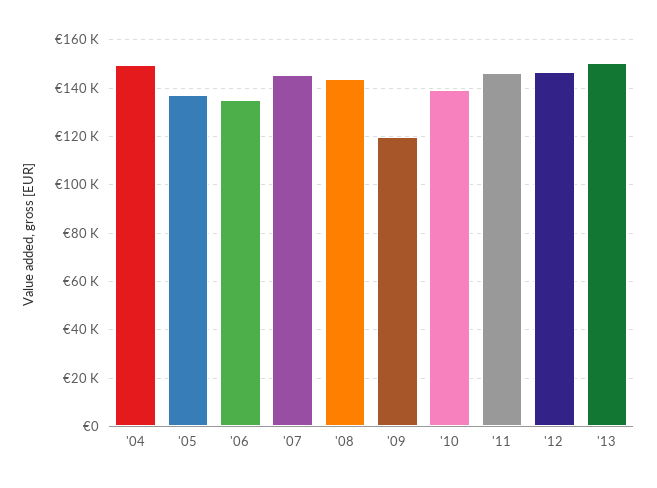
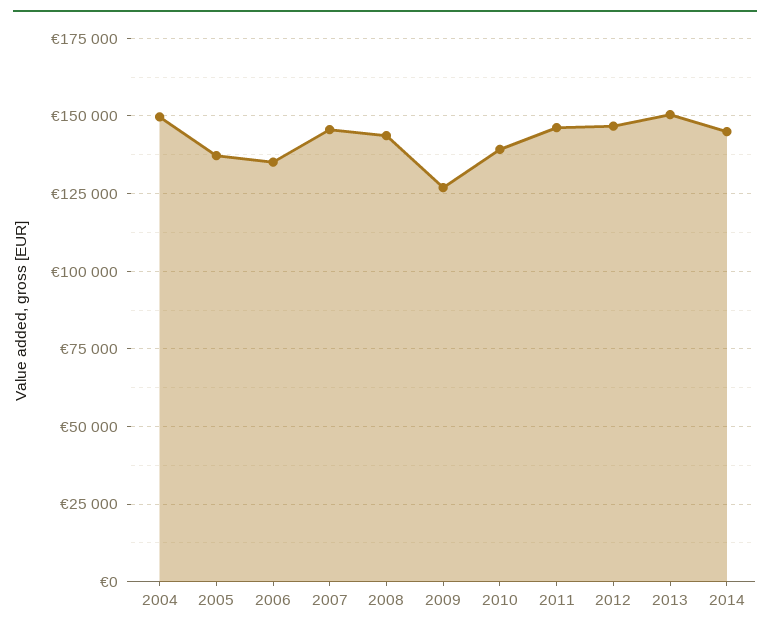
'09: 120000 -> 127500
2014: none -> 145000

